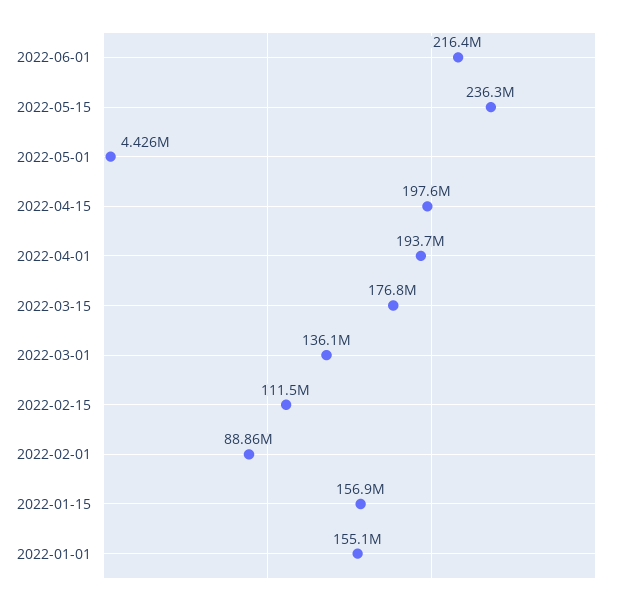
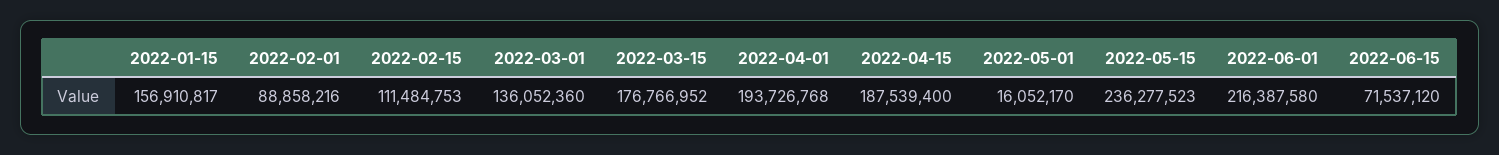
2022-05-01: 4426000 -> 16052170
2022-04-15: 197600000 -> 187539400
2022-01-01: 155100000 -> none
2022-06-15: none -> 71537120

